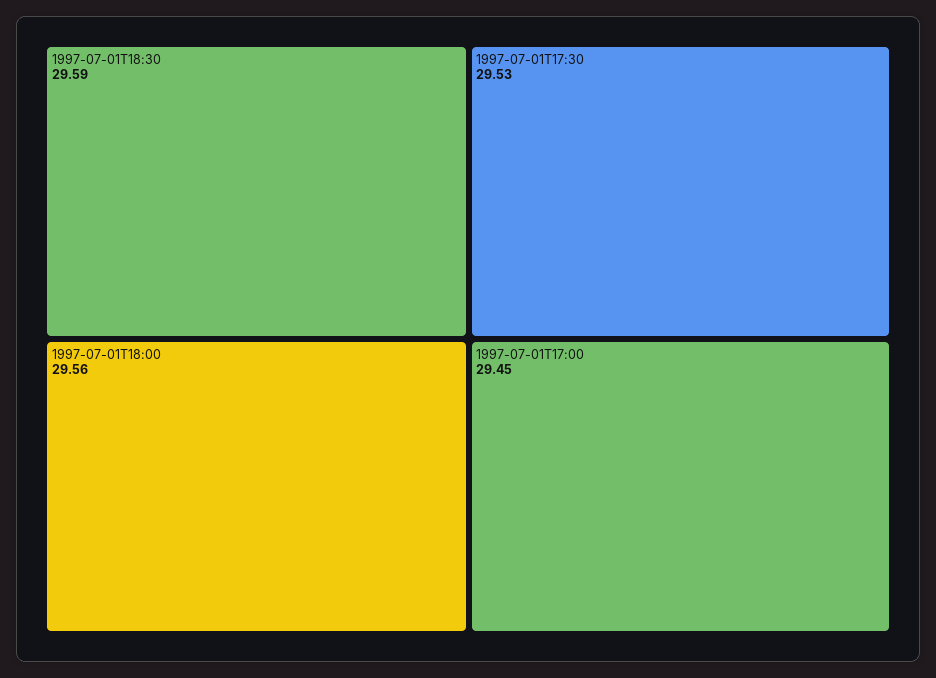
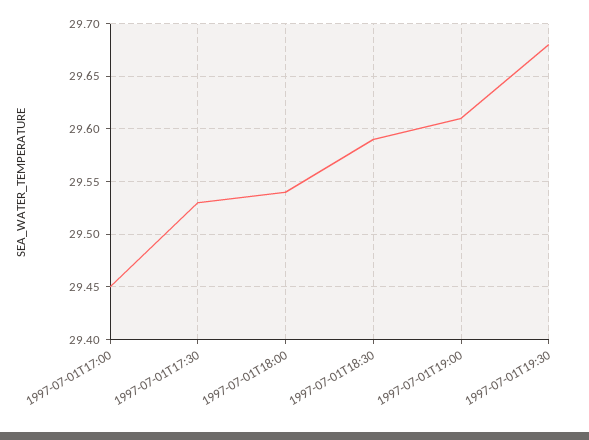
1997-07-01T18:00: 29.56 -> 29.54
1997-07-01T19:00: none -> 29.61
1997-07-01T19:30: none -> 29.68

